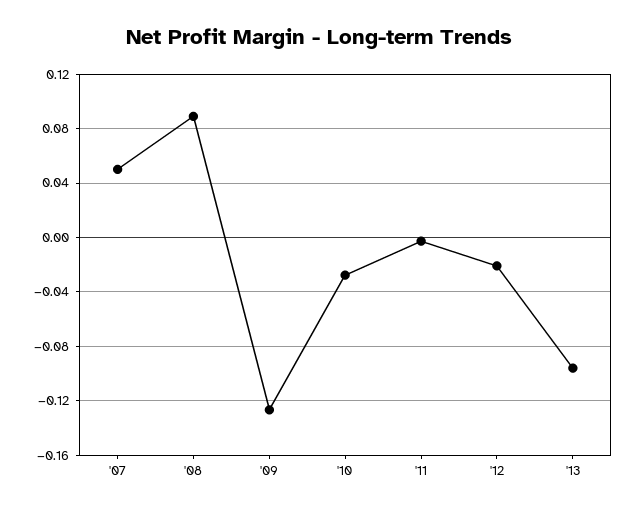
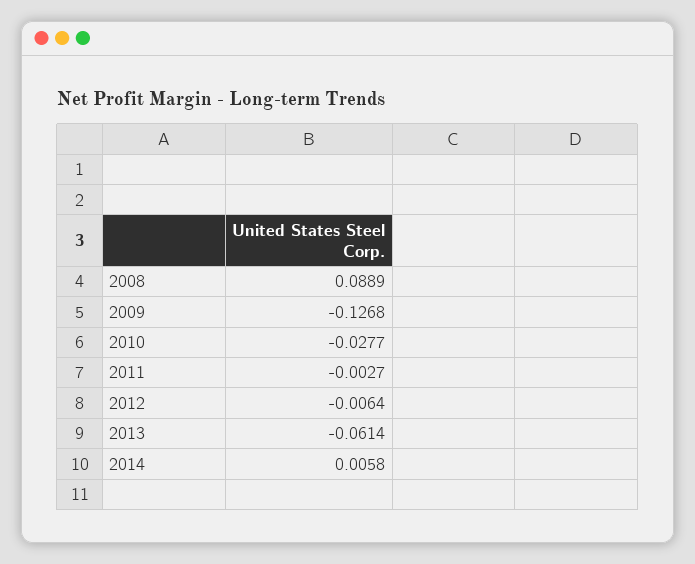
'07: 0.05 -> none
'12: -0.02 -> -0.0064
'13: -0.095 -> -0.0614
2014: none -> 0.0058

